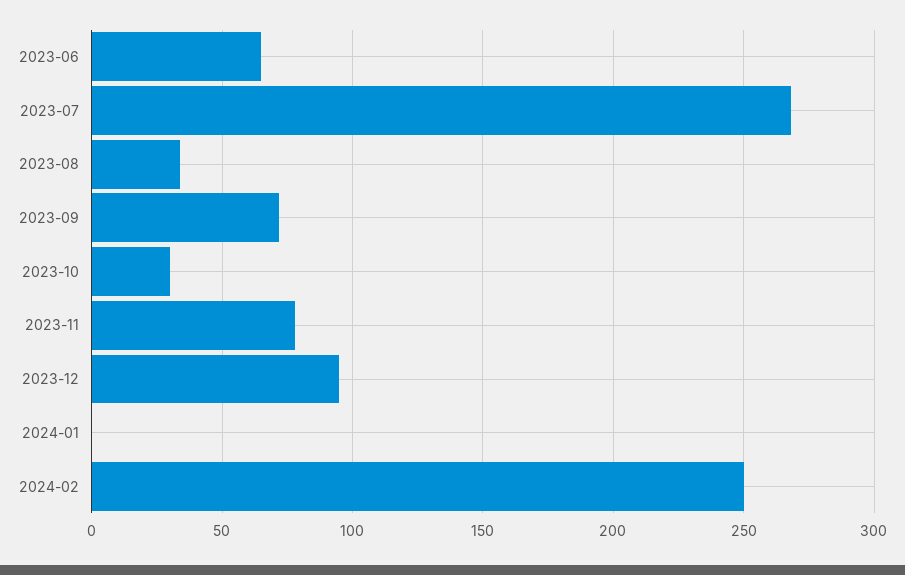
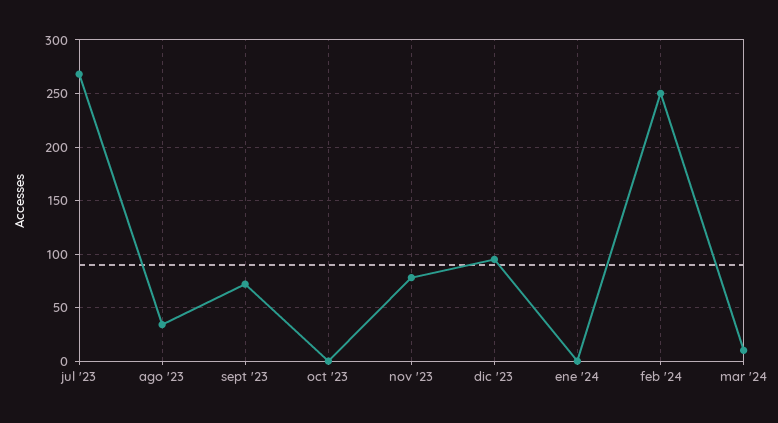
2023-06: 65 -> none
2023-10: 30 -> 0
mar '24: none -> 10

